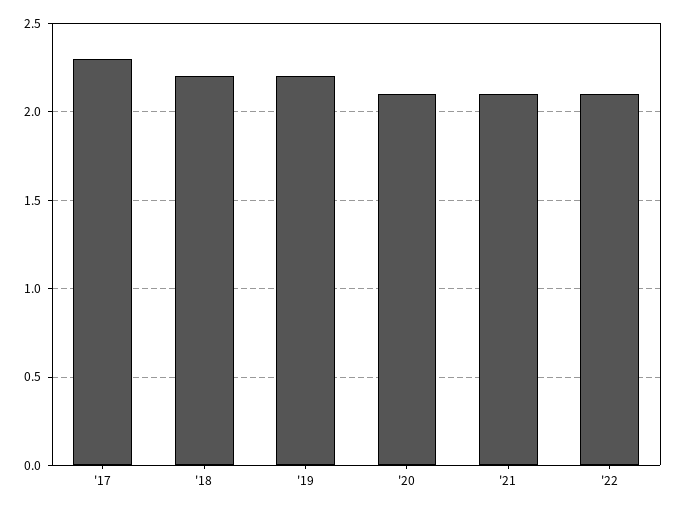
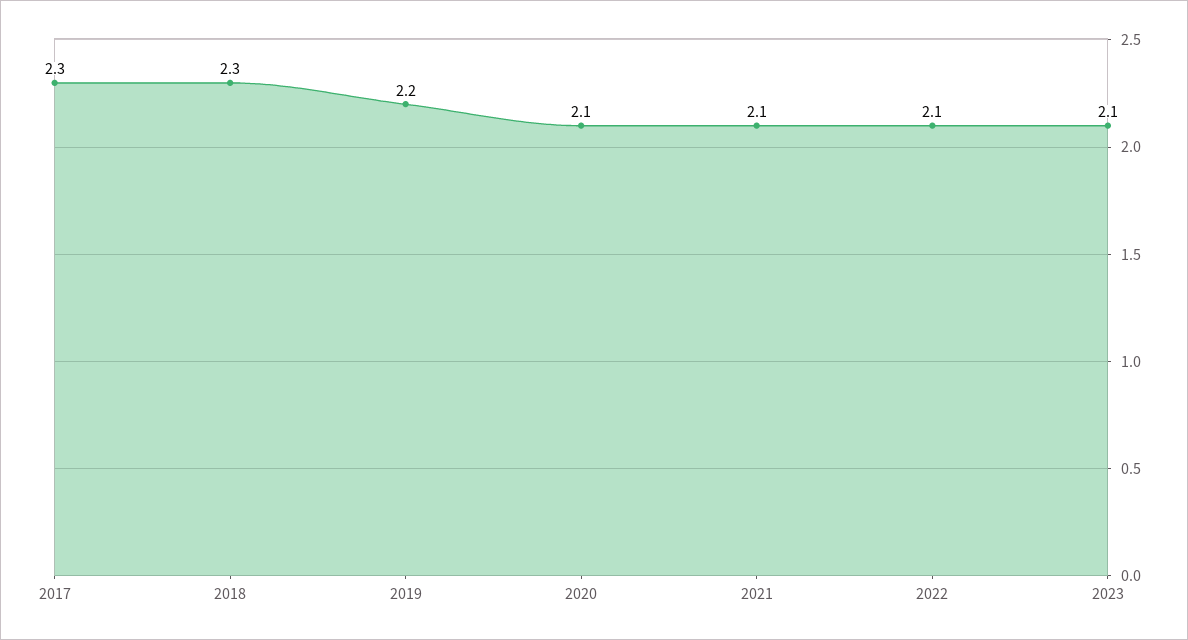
'18: 2.2 -> 2.3
2023: none -> 2.1

